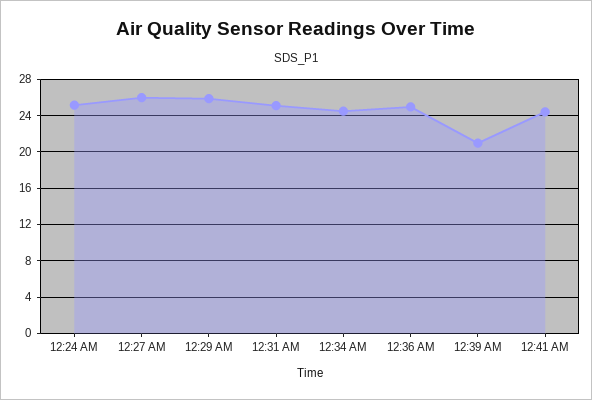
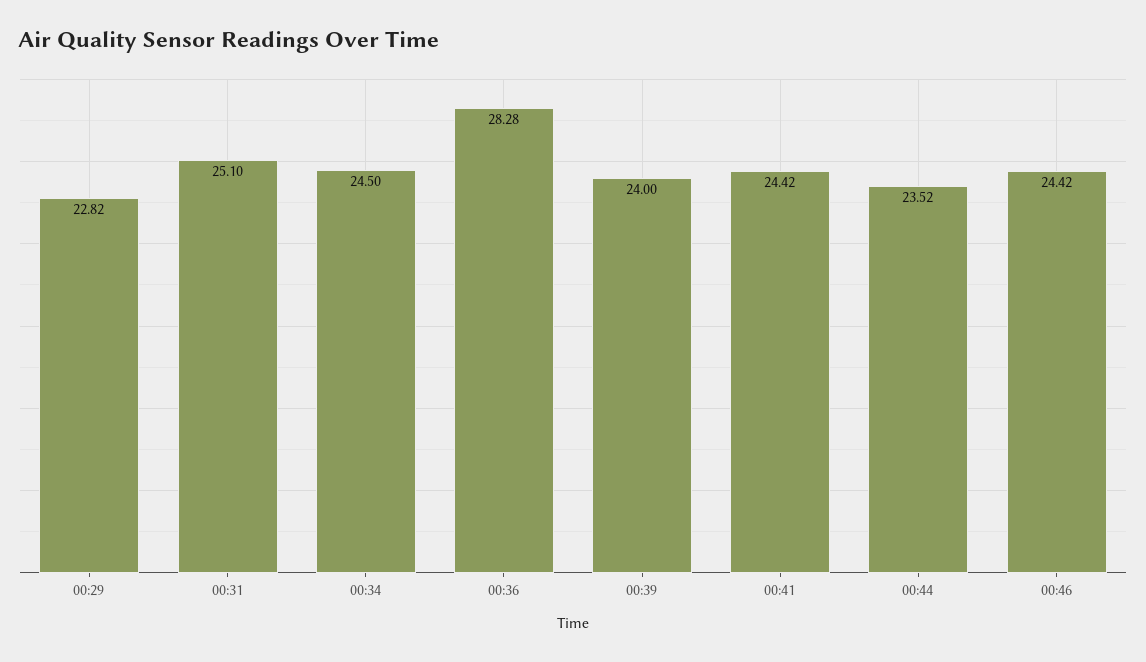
12:24 AM: 25 -> none
12:27 AM: 26 -> none
12:29 AM: 26 -> 22.82
12:36 AM: 25 -> 28.28
12:39 AM: 21 -> 24
00:44: none -> 23.52
00:46: none -> 24.42

